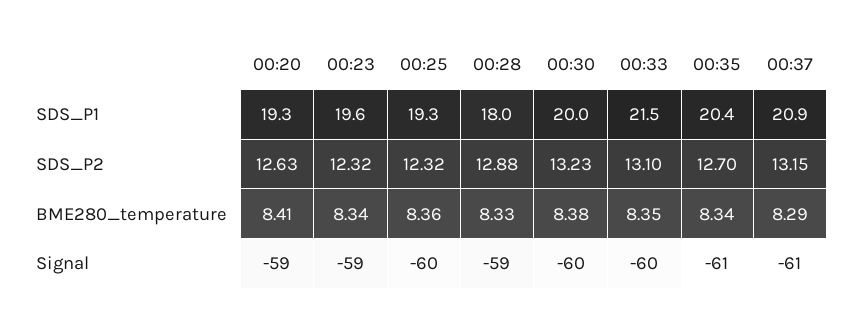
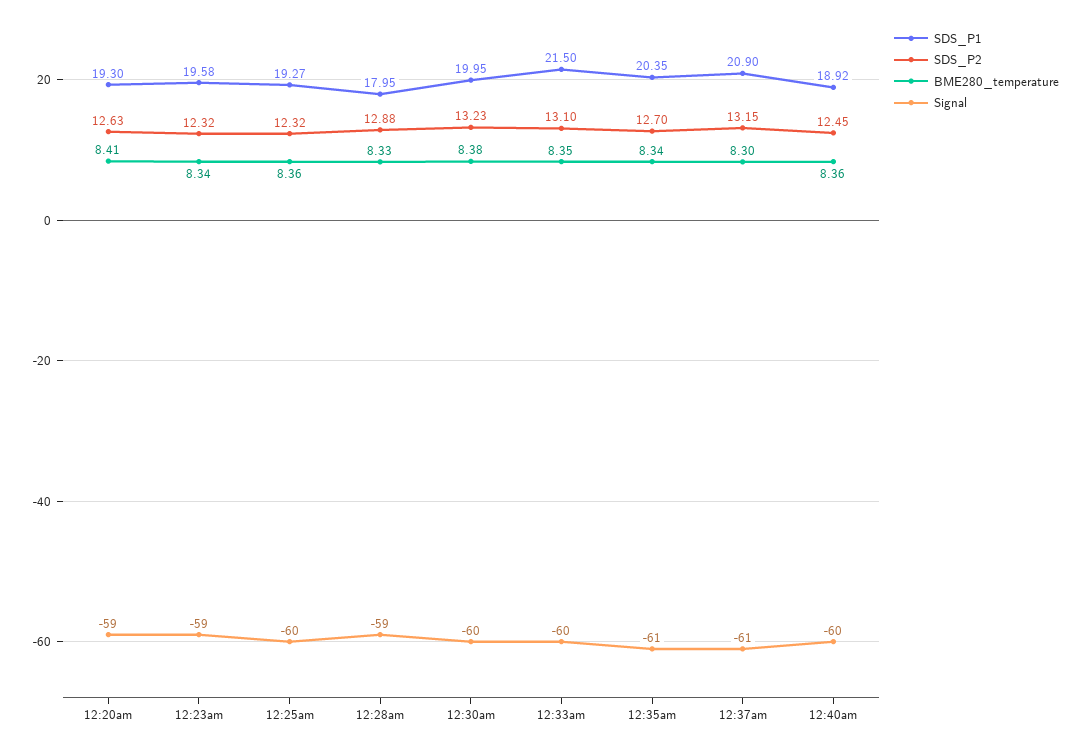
BME280_temperature, 00:37: 8.29 -> 8.3
SDS_P1, 12:40am: none -> 18.92
SDS_P2, 12:40am: none -> 12.45
BME280_temperature, 12:40am: none -> 8.36
Signal, 12:40am: none -> -60

